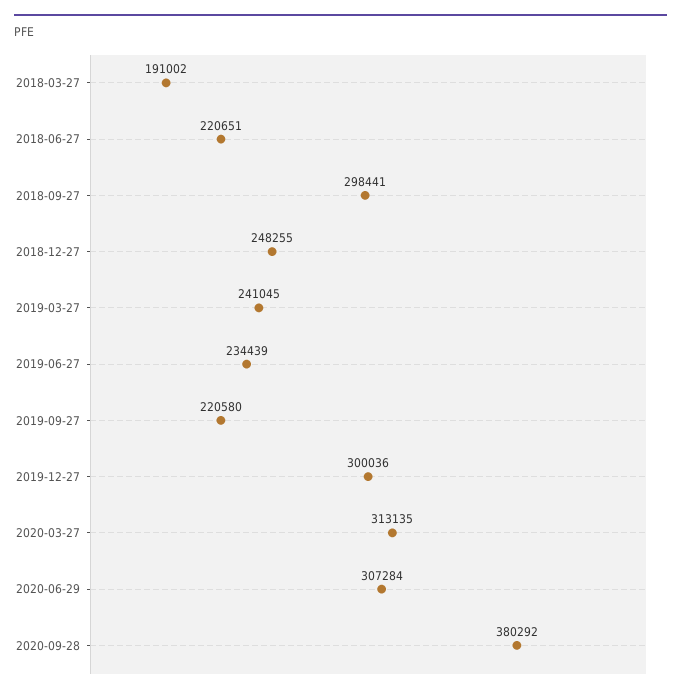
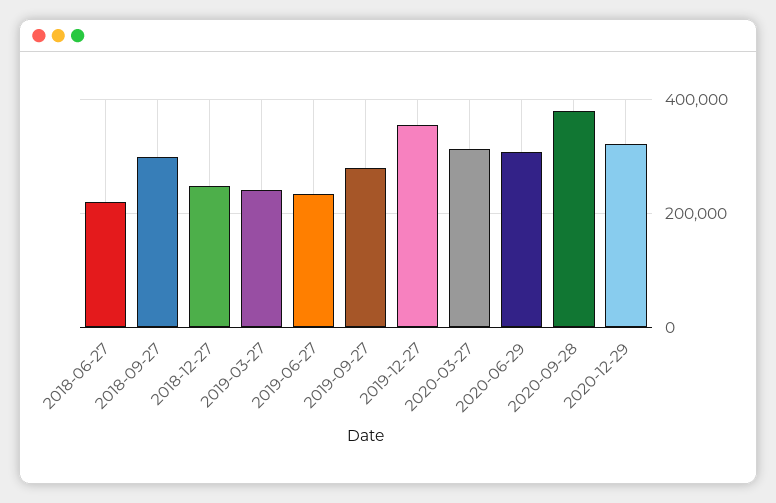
2018-03-27: 191002 -> none
2019-09-27: 220580 -> 280000
2019-12-27: 300036 -> 360000
2020-12-29: none -> 320000

